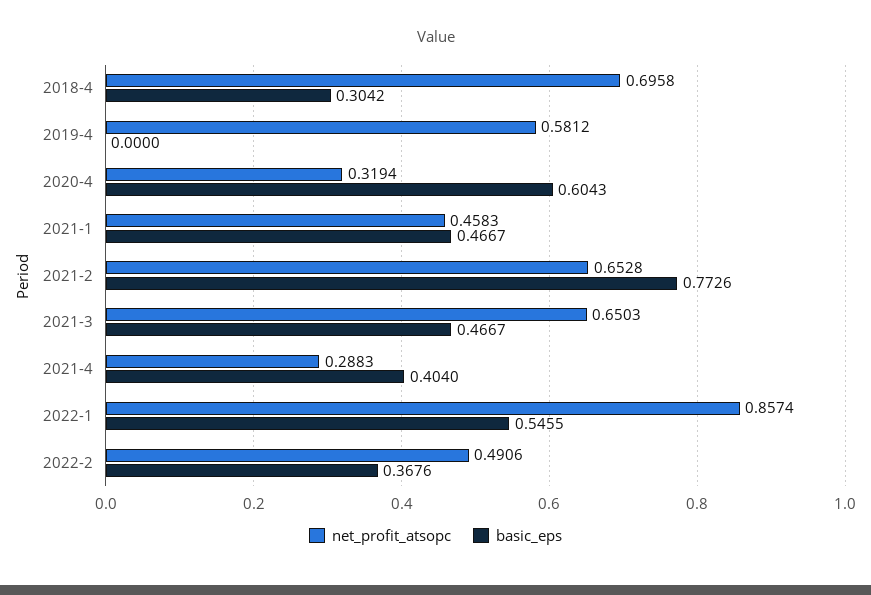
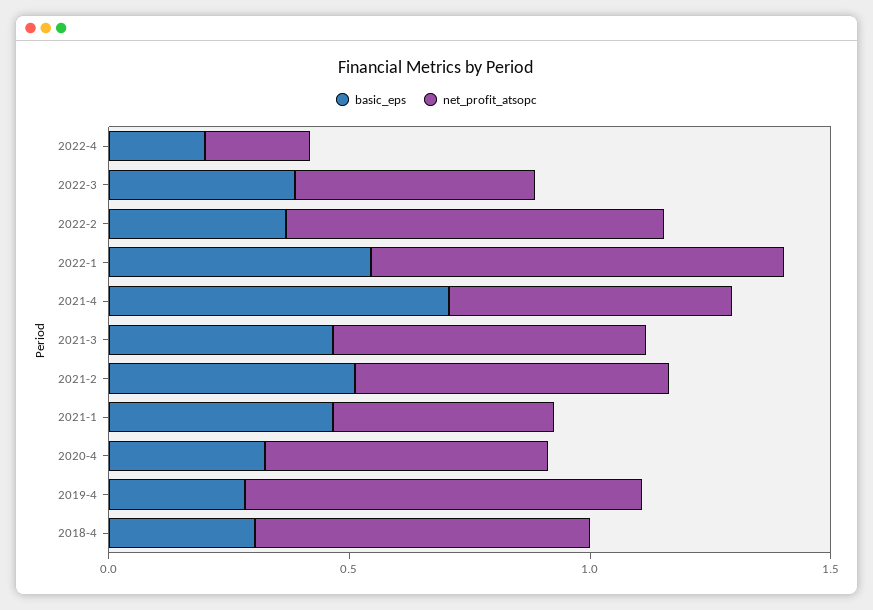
net_profit_atsopc, 2019-4: 0.5812 -> 0.8
basic_eps, 2019-4: 0 -> 0.3
net_profit_atsopc, 2020-4: 0.3194 -> 0.6
basic_eps, 2020-4: 0.6043 -> 0.3
basic_eps, 2021-2: 0.7726 -> 0.5
net_profit_atsopc, 2021-4: 0.2883 -> 0.6
basic_eps, 2021-4: 0.404 -> 0.7
net_profit_atsopc, 2022-2: 0.4906 -> 0.8
basic_eps, 2022-4: none -> 0.2
net_profit_atsopc, 2022-4: none -> 0.2
basic_eps, 2022-3: none -> 0.4
net_profit_atsopc, 2022-3: none -> 0.5

